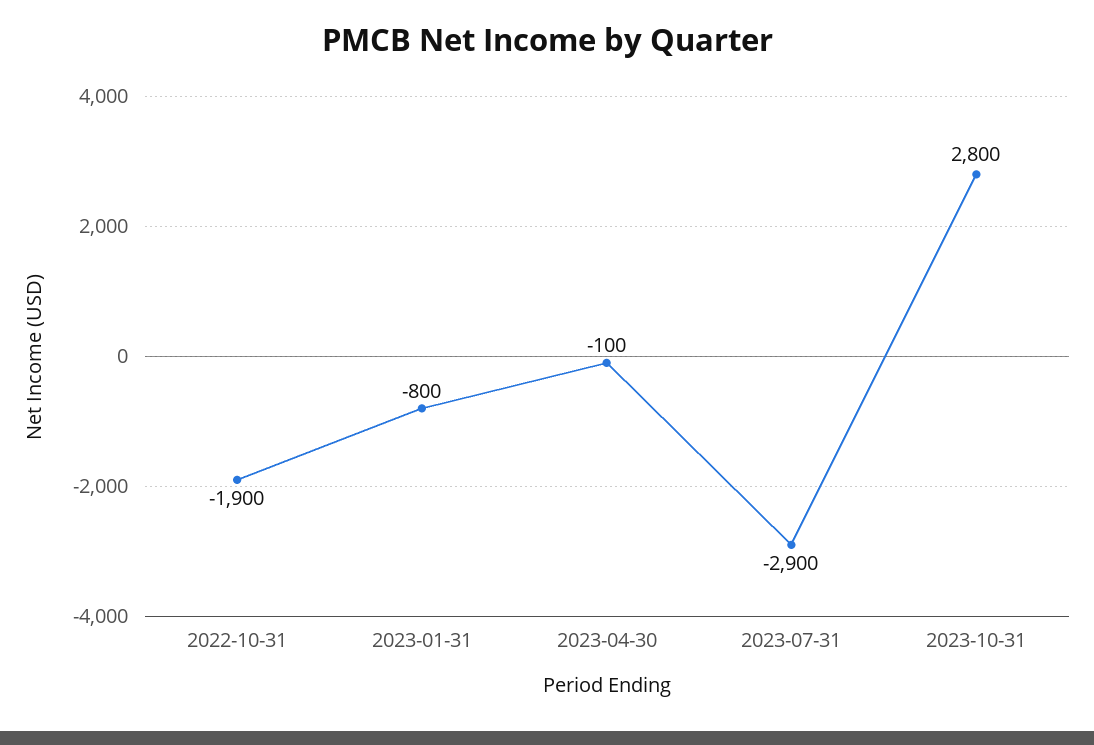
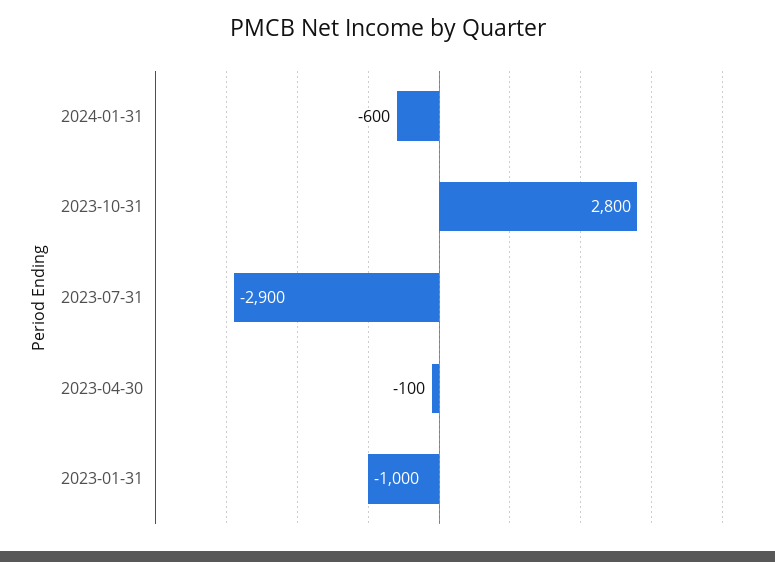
2022-10-31: -1900 -> none
2023-01-31: -800 -> -1000
2024-01-31: none -> -600

